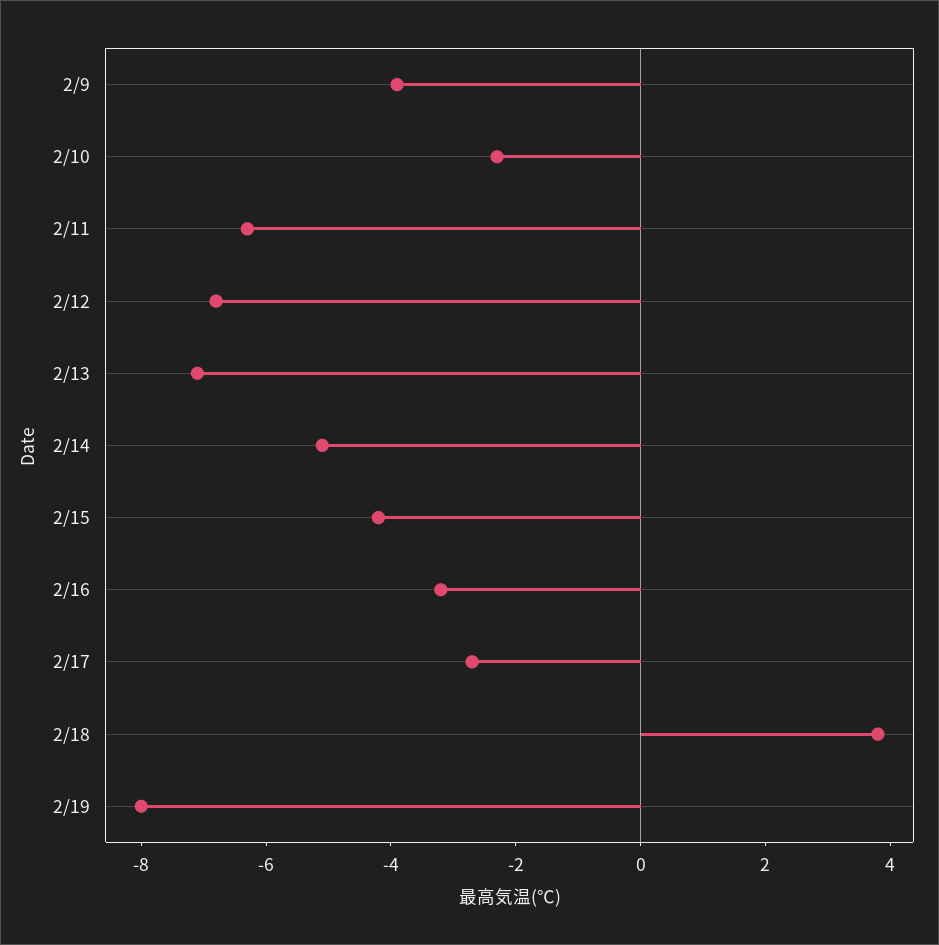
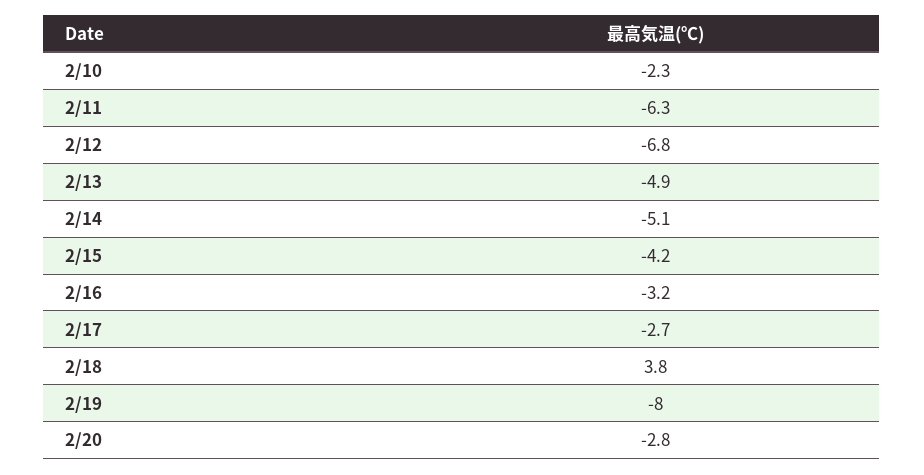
2/9: -4 -> none
2/13: -7 -> -4.9
2/20: none -> -2.8

